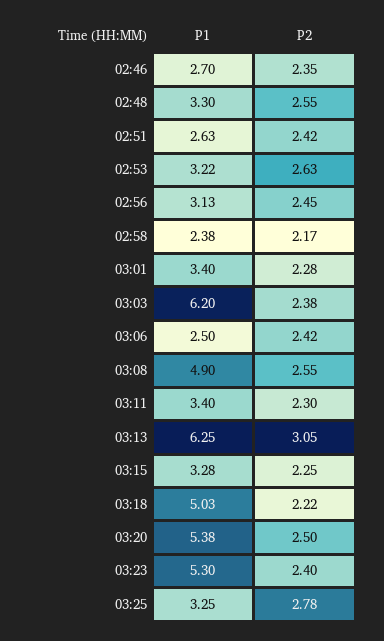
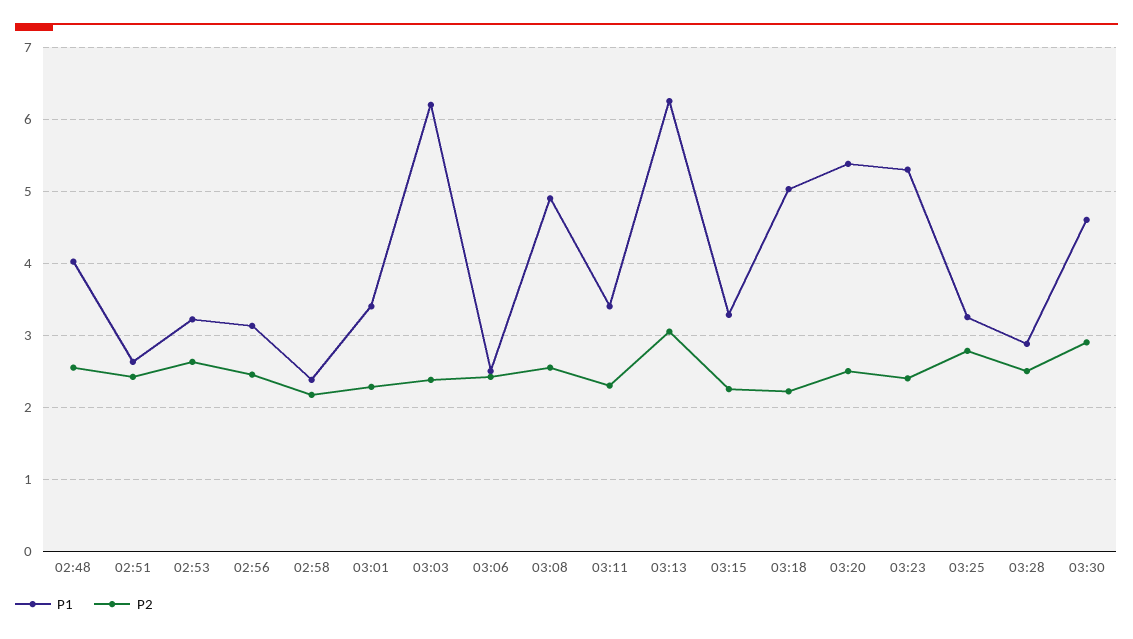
P1, 02:46: 2.7 -> none
P2, 02:46: 2.35 -> none
P1, 02:48: 3.3 -> 4
P1, 03:28: none -> 2.9
P2, 03:28: none -> 2.5
P1, 03:30: none -> 4.6
P2, 03:30: none -> 2.9

